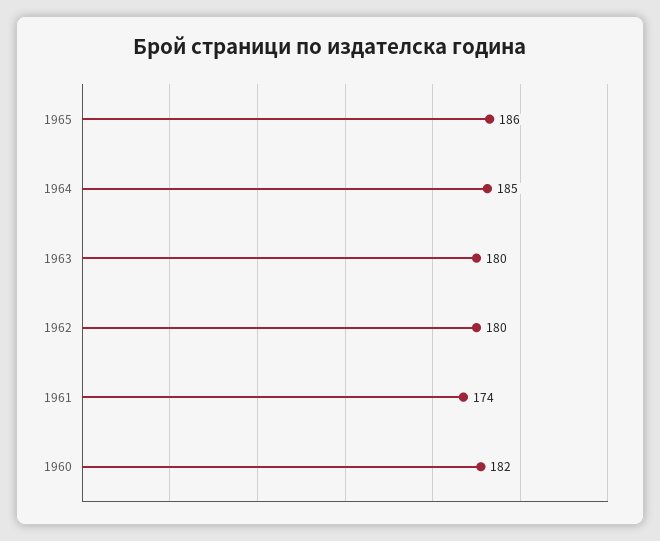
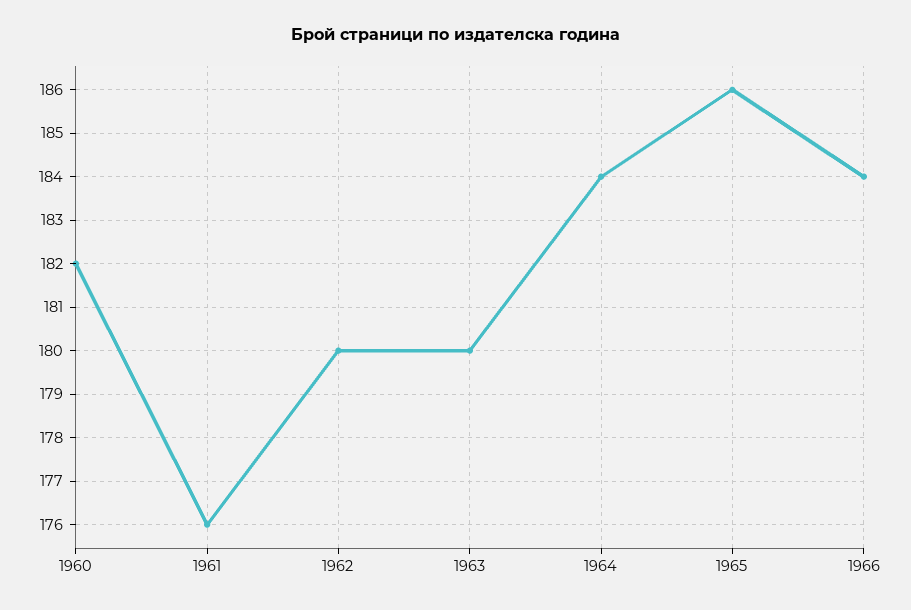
1964: 185 -> 184
1961: 174 -> 176
1966: none -> 184

